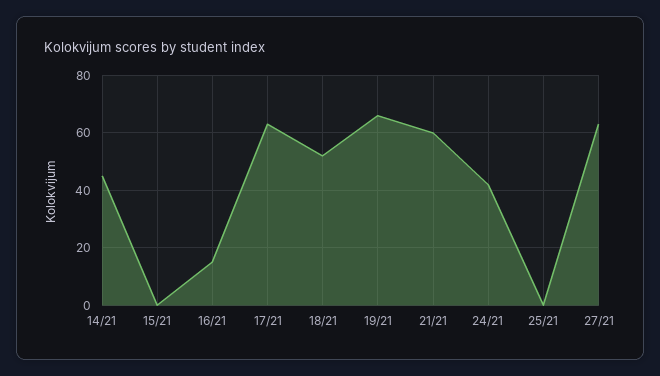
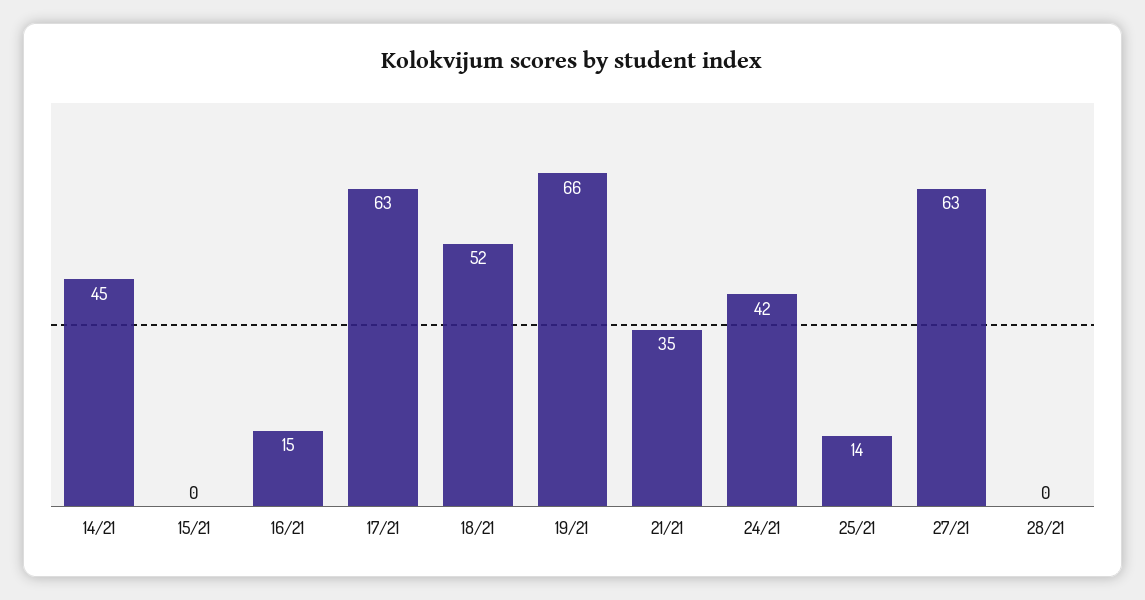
21/21: 60 -> 35
25/21: 0 -> 14
28/21: none -> 0

